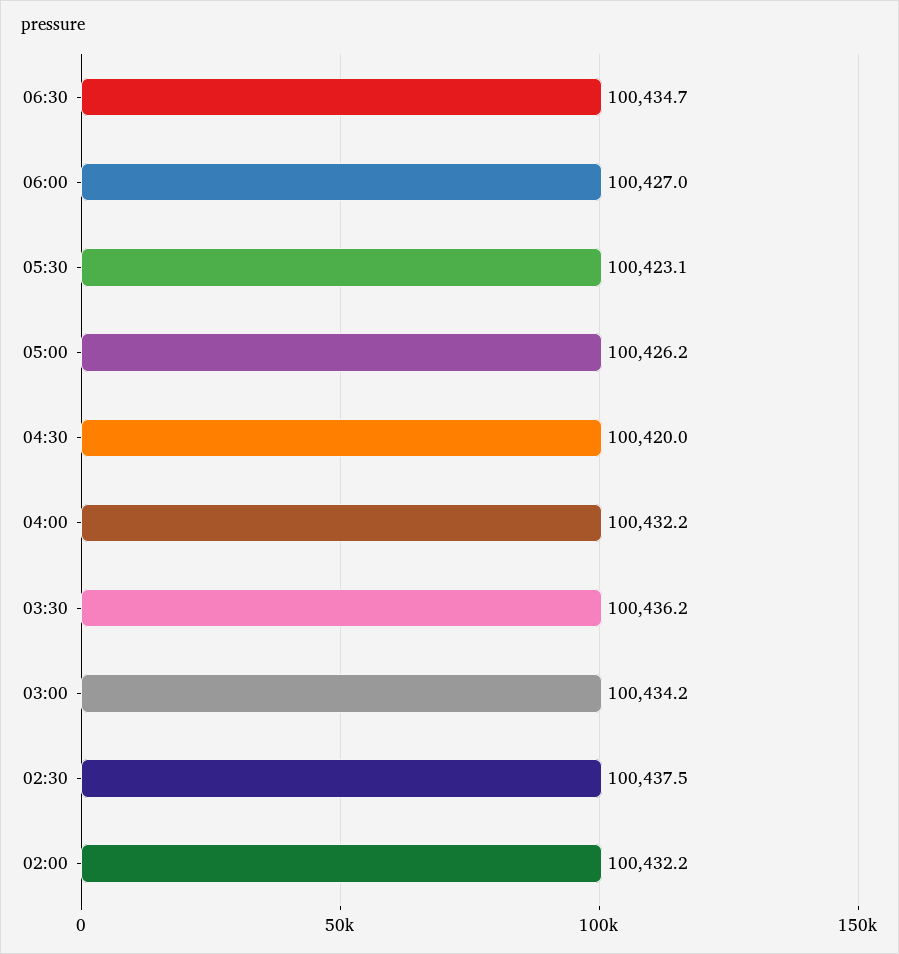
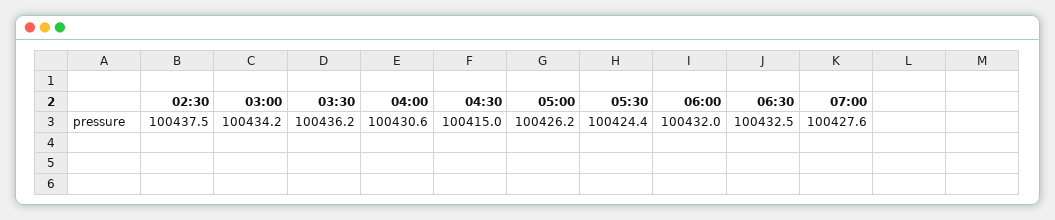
06:30: 100434.7 -> 100432.5
06:00: 100427 -> 100432
05:30: 100423.1 -> 100424.4
04:30: 100420 -> 100415
04:00: 100432.2 -> 100430.6
02:00: 100432.2 -> none
07:00: none -> 100427.6

